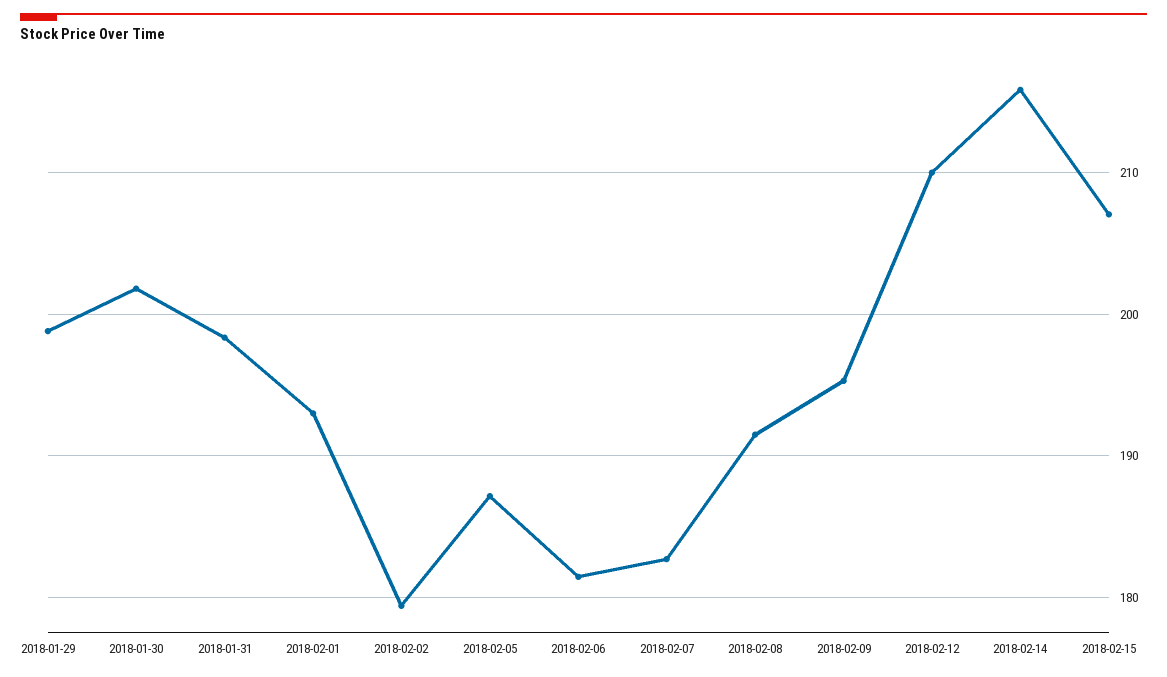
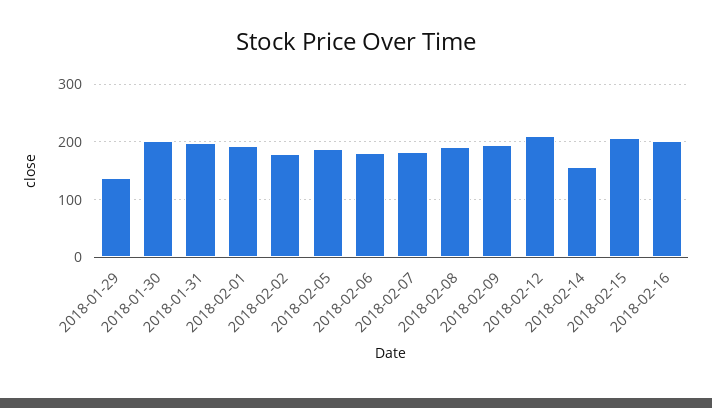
2018-01-29: 199 -> 140
2018-02-14: 216 -> 160
2018-02-16: none -> 200

